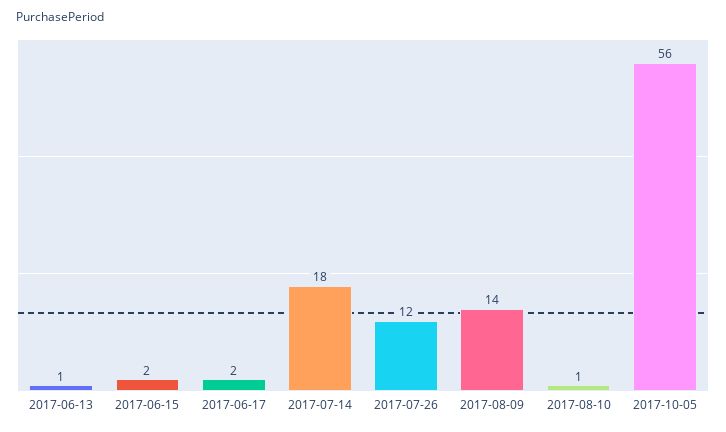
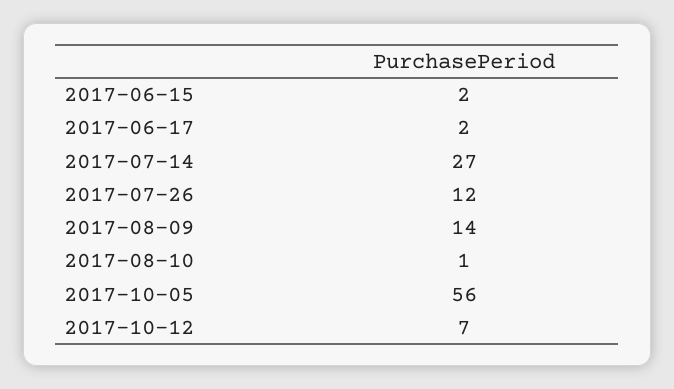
2017-06-13: 1 -> none
2017-07-14: 18 -> 27
2017-10-12: none -> 7

